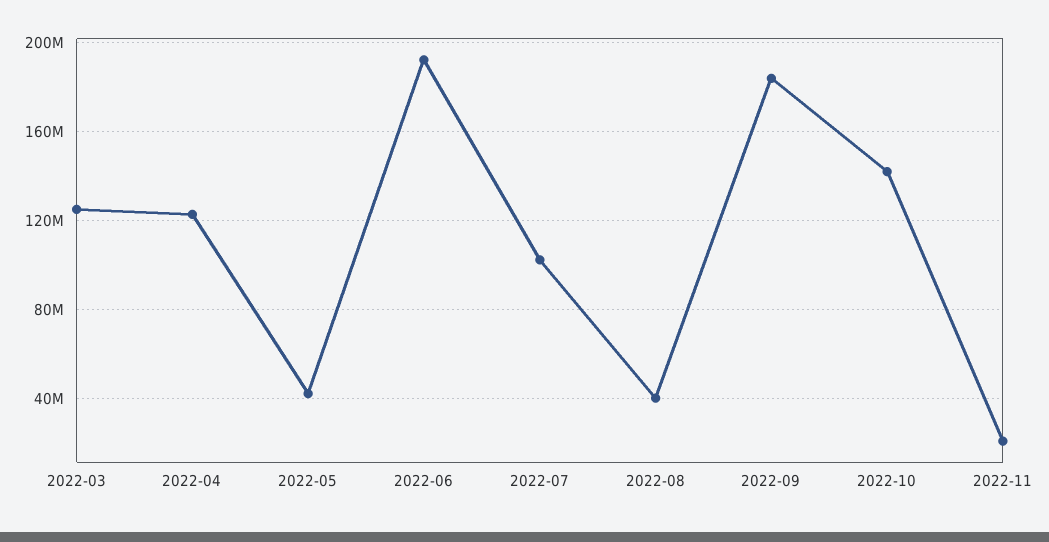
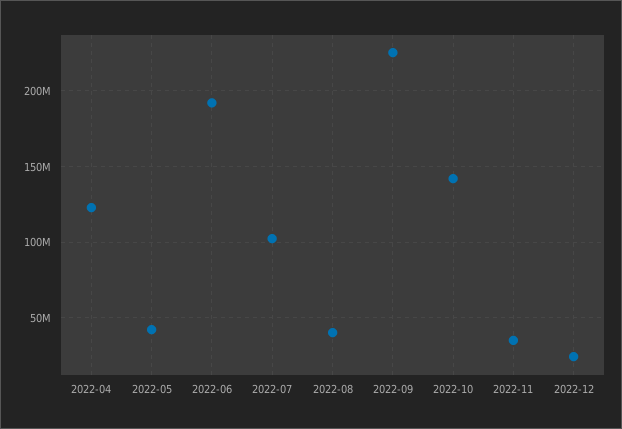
2022-03: 125000000 -> none
2022-09: 185000000 -> 225000000
2022-11: 20000000 -> 35000000
2022-12: none -> 25000000

